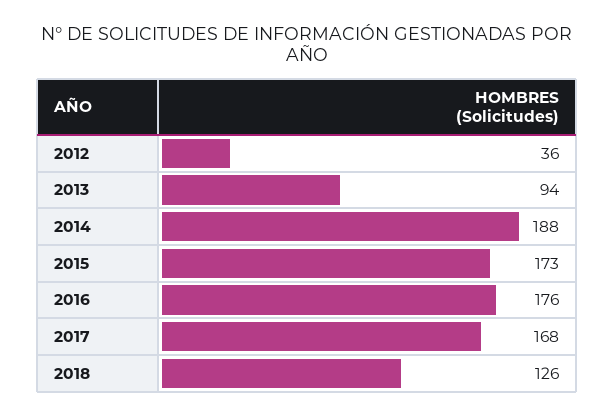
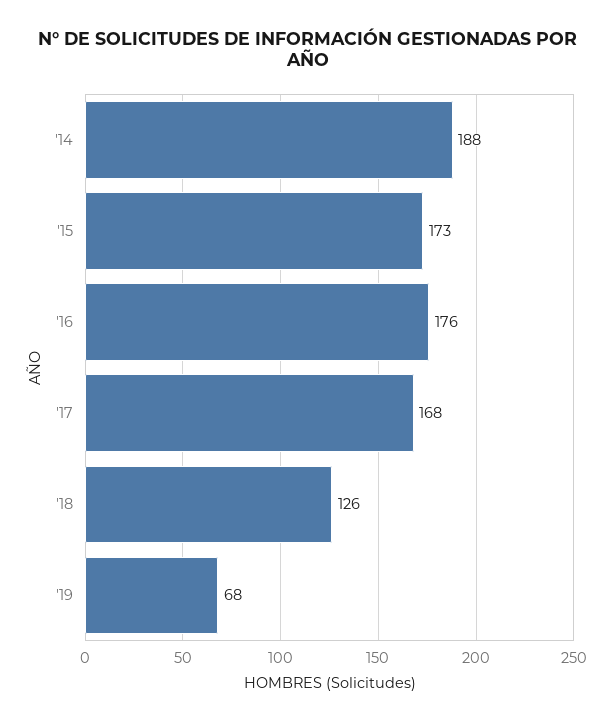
2012: 36 -> none
2013: 94 -> none
'19: none -> 68

